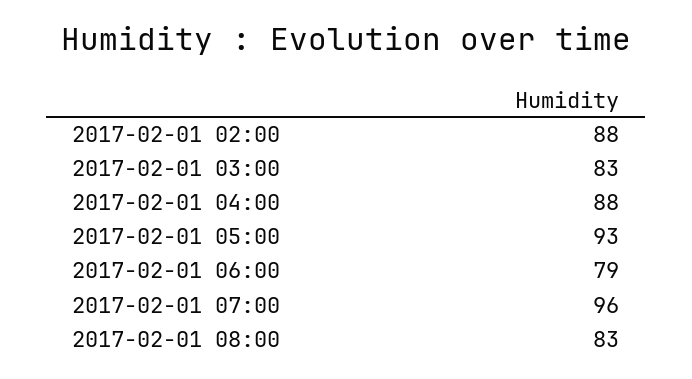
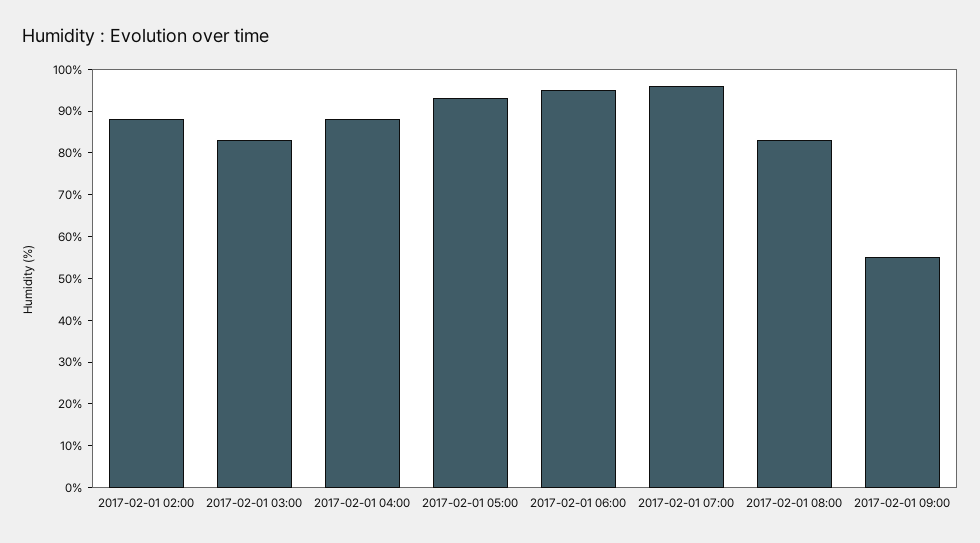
2017-02-01 06:00: 79 -> 95
2017-02-01 09:00: none -> 55

